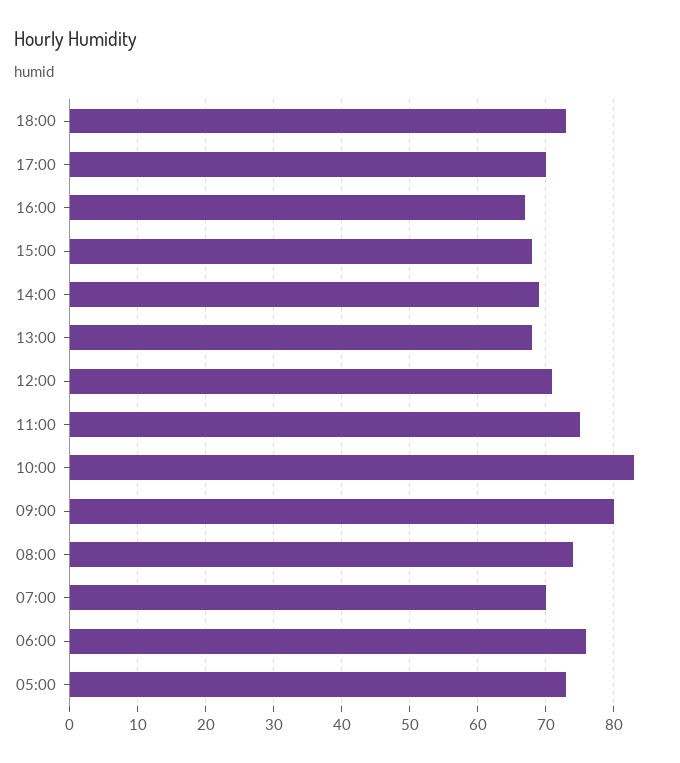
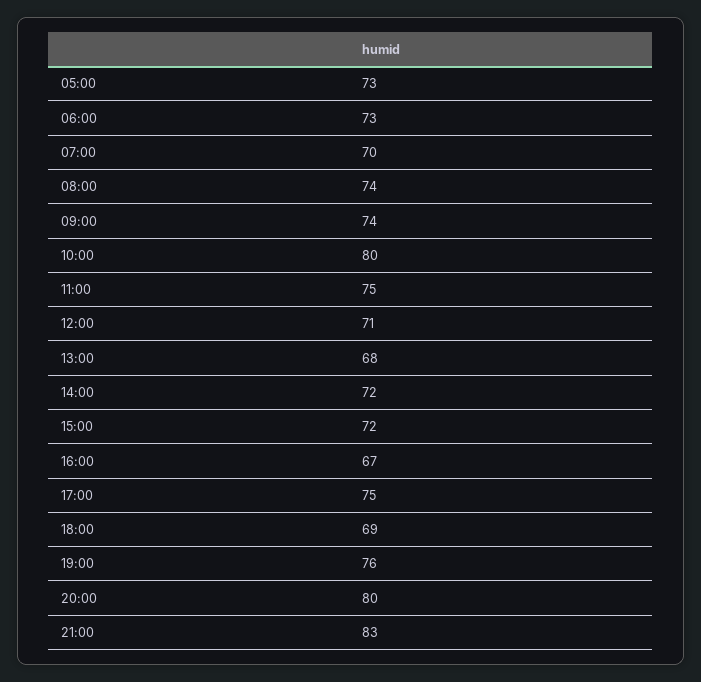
18:00: 73 -> 69
17:00: 70 -> 75
15:00: 68 -> 72
14:00: 69 -> 72
10:00: 83 -> 80
09:00: 80 -> 74
06:00: 76 -> 73
19:00: none -> 76
20:00: none -> 80
21:00: none -> 83

